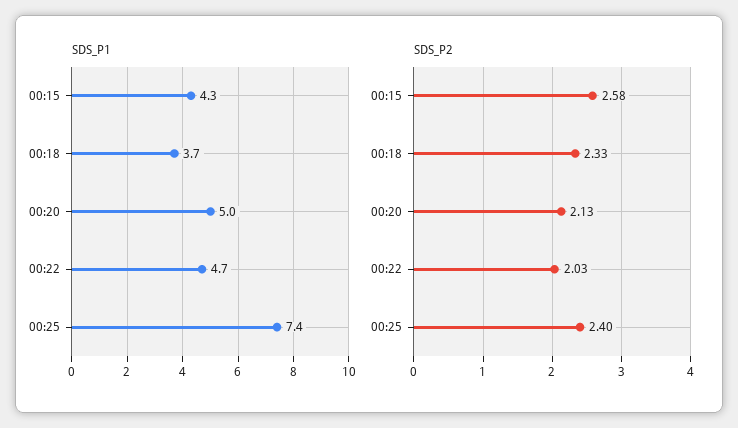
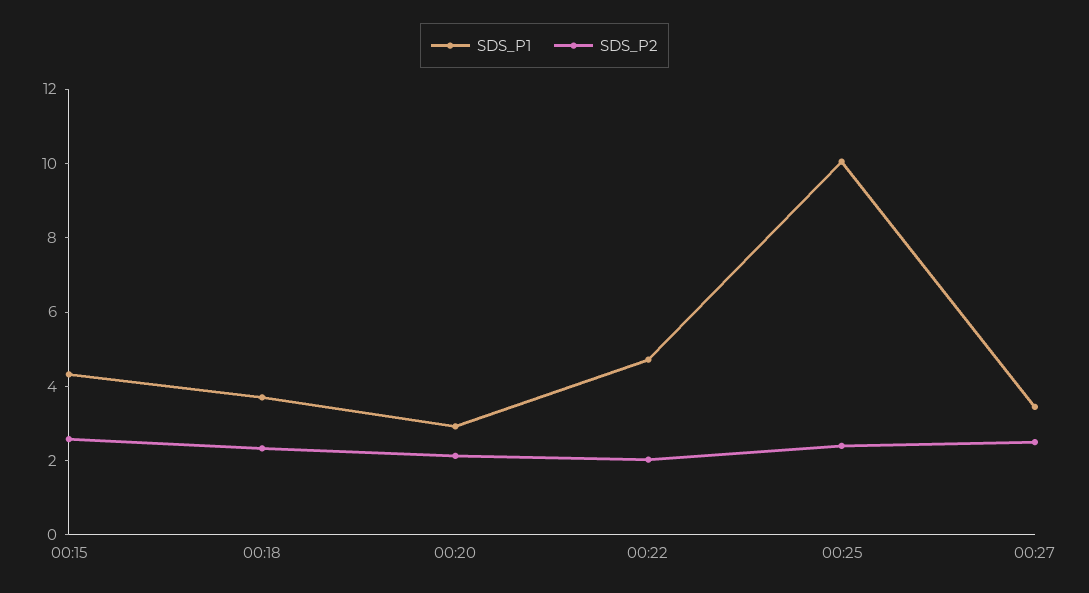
SDS_P1, 00:20: 5 -> 3
SDS_P1, 00:25: 7.4 -> 10
SDS_P1, 00:27: none -> 3.5
SDS_P2, 00:27: none -> 2.5

